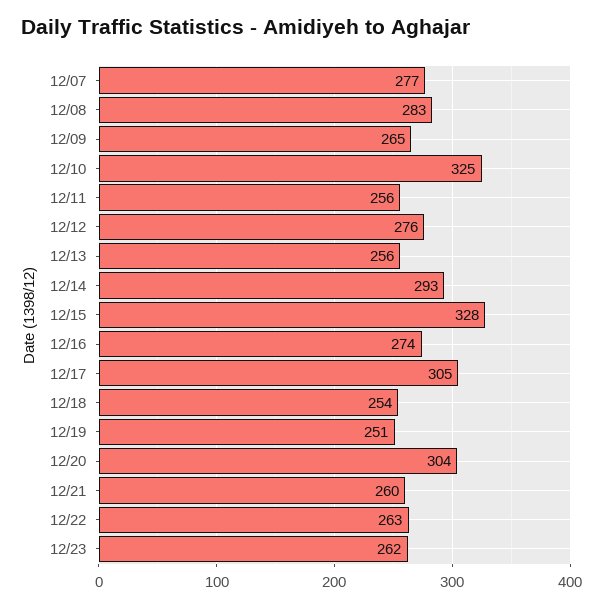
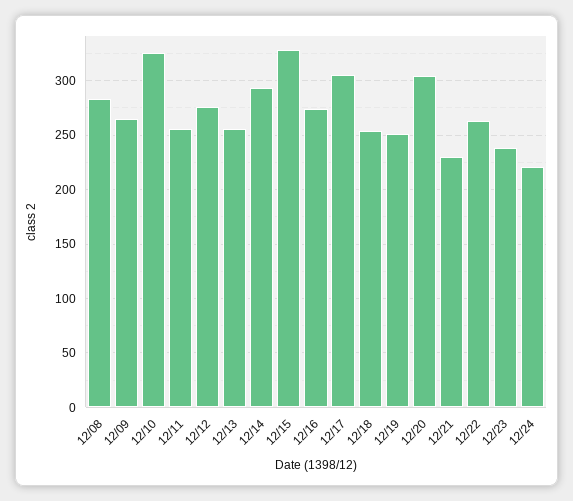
12/07: 277 -> none
12/21: 260 -> 230
12/23: 262 -> 240
12/24: none -> 220

